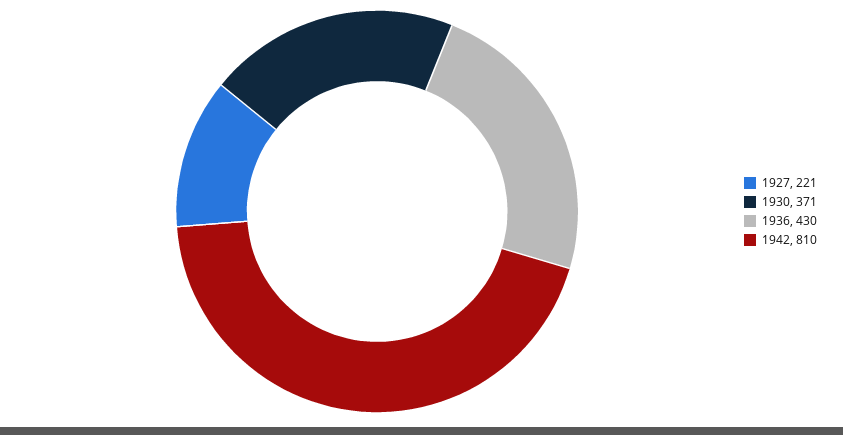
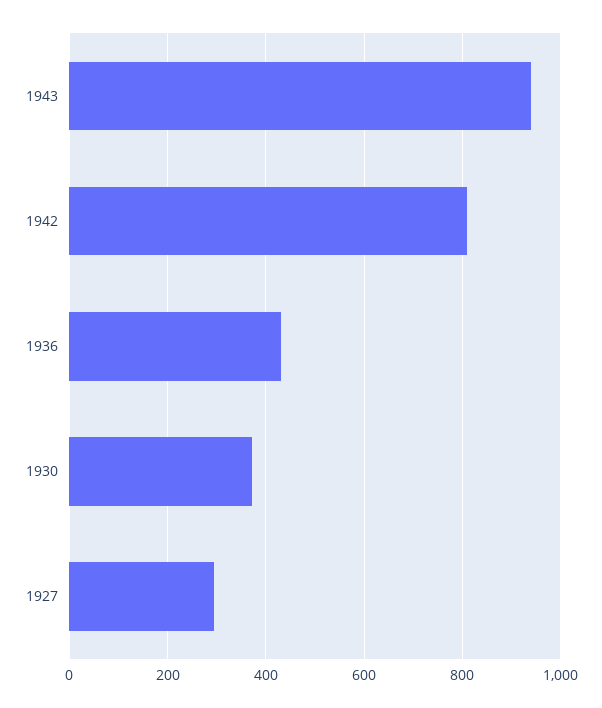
1927: 221 -> 300
1943: none -> 940

